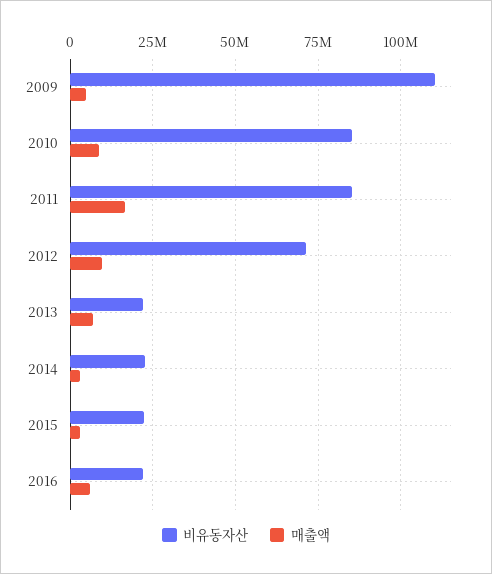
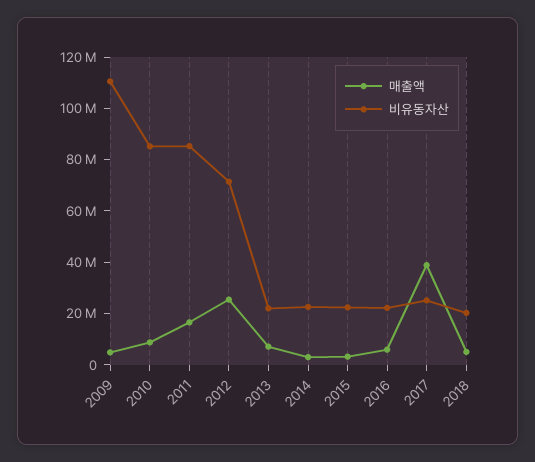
매출액, 2012: 10000000 -> 25000000
매출액, 2017: none -> 40000000
비유동자산, 2017: none -> 25000000
매출액, 2018: none -> 5000000
비유동자산, 2018: none -> 20000000

